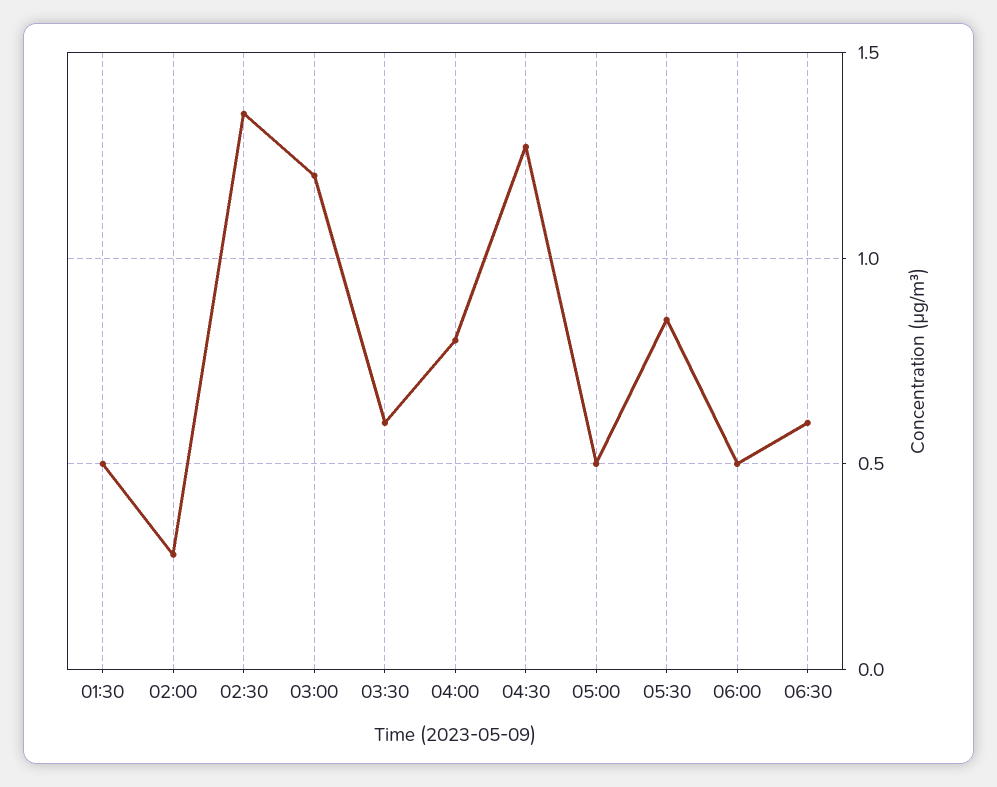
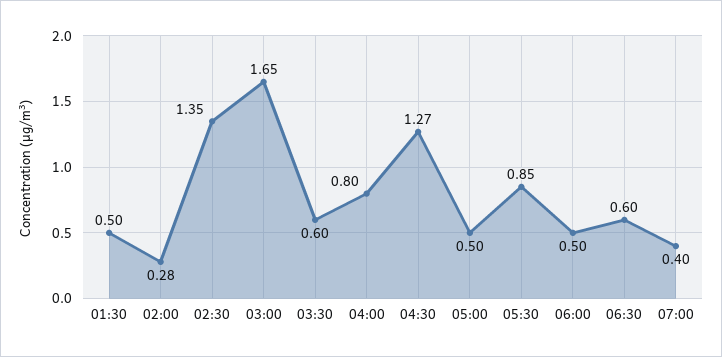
03:00: 1.2 -> 1.65
07:00: none -> 0.4

